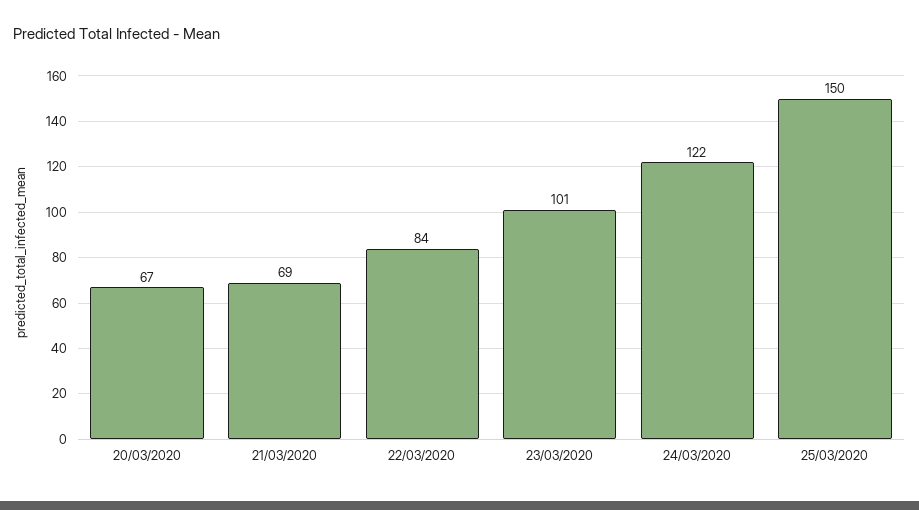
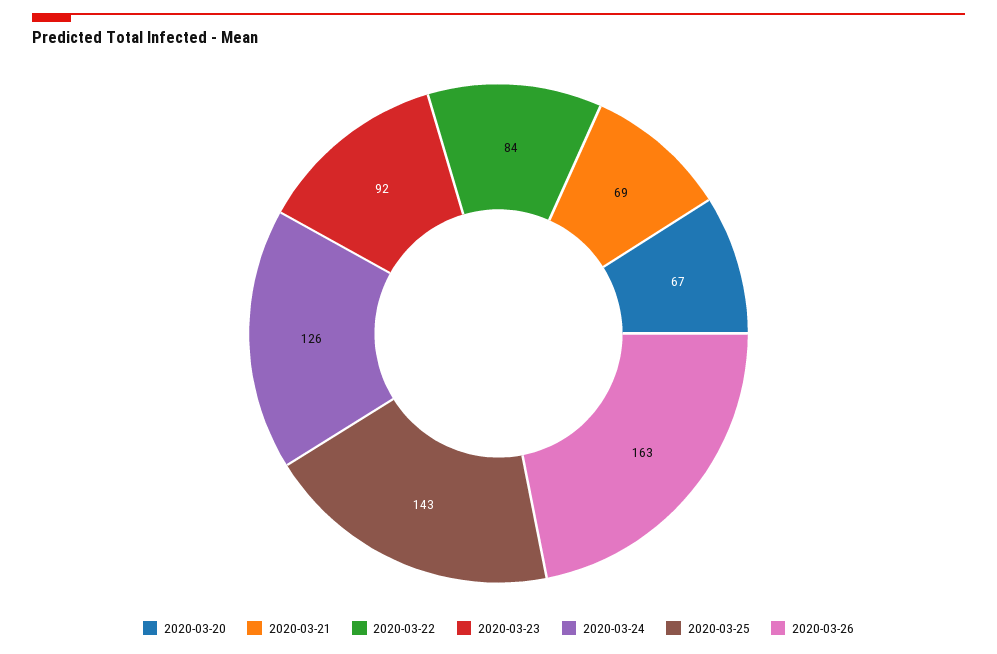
23/03/2020: 101 -> 92
24/03/2020: 122 -> 126
25/03/2020: 150 -> 143
2020-03-26: none -> 163

